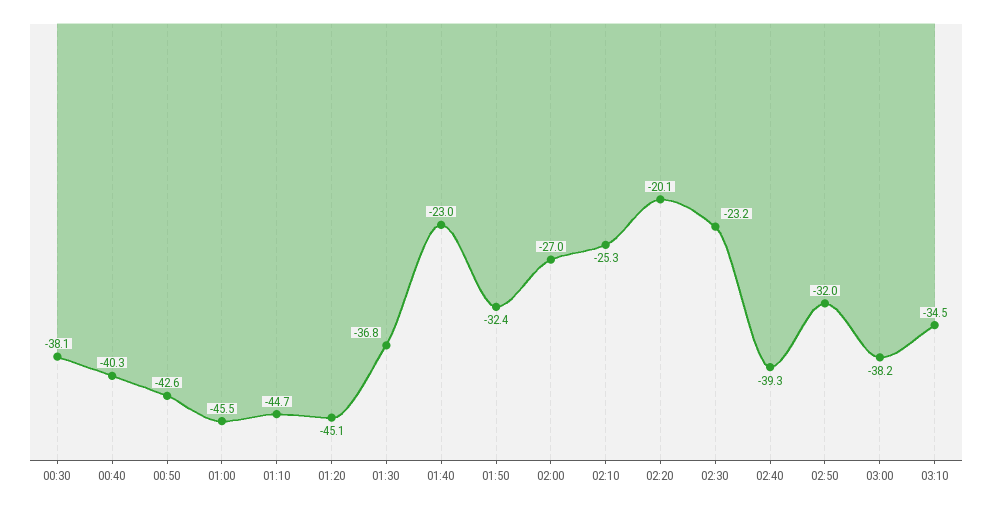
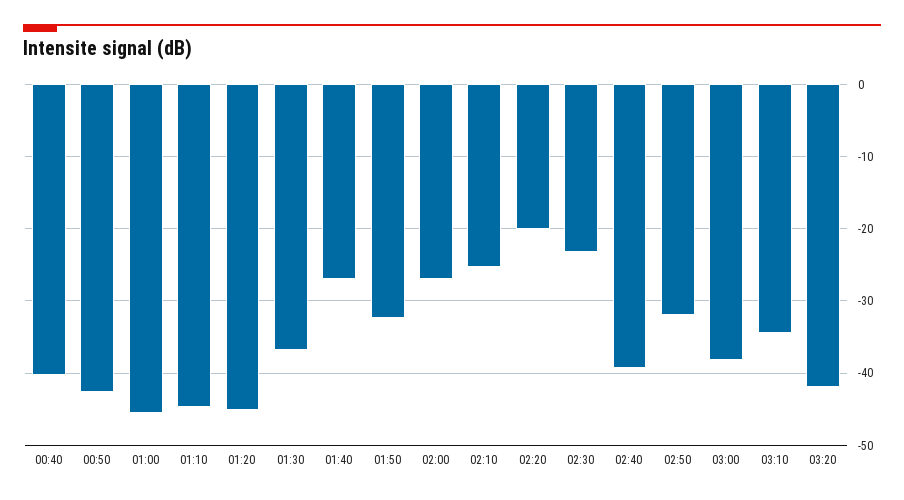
00:30: -38.1 -> none
01:40: -23 -> -27
03:20: none -> -42

